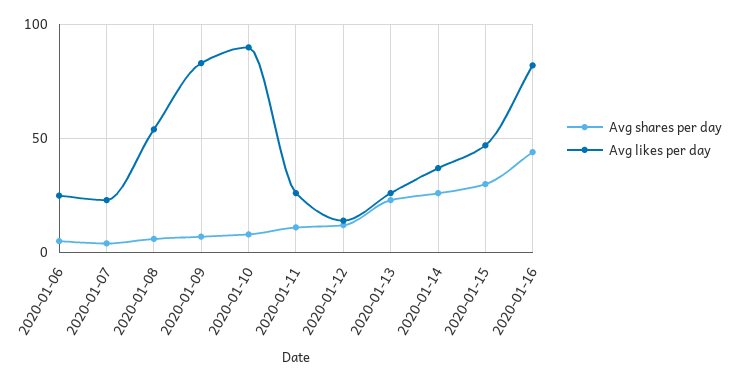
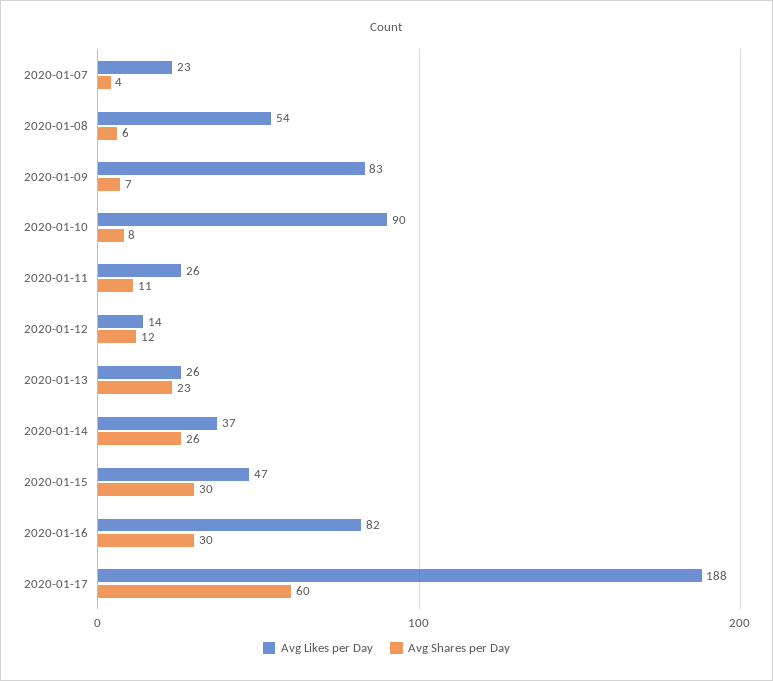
Avg shares per day, 2020-01-06: 5 -> none
Avg likes per day, 2020-01-06: 25 -> none
Avg shares per day, 2020-01-16: 45 -> 30
Avg likes per day, 2020-01-17: none -> 188
Avg shares per day, 2020-01-17: none -> 60

